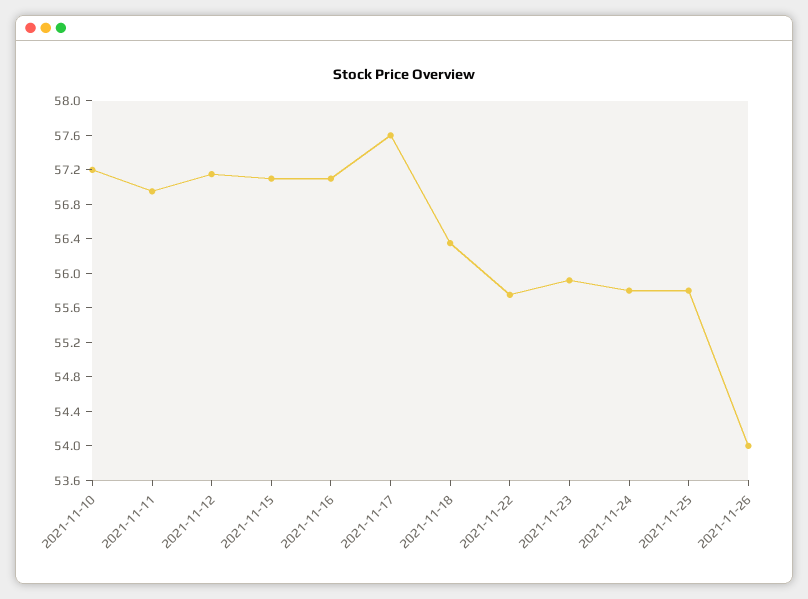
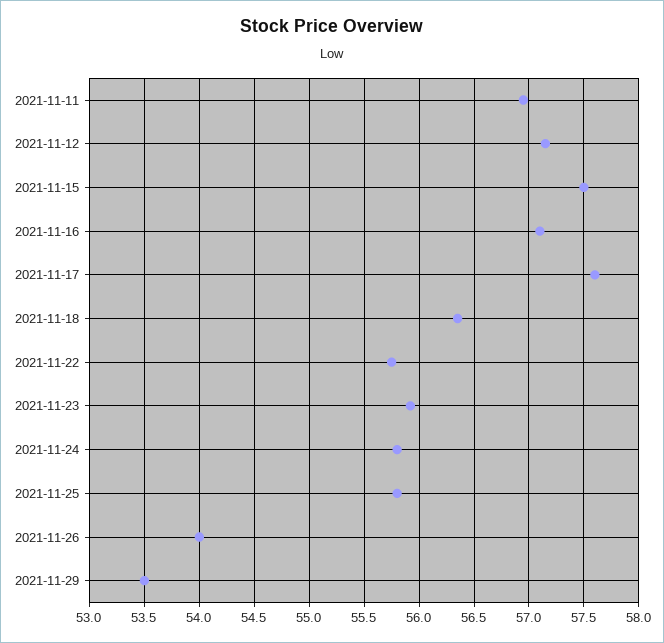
2021-11-10: 57.2 -> none
2021-11-15: 57.1 -> 57.5
2021-11-29: none -> 53.5

